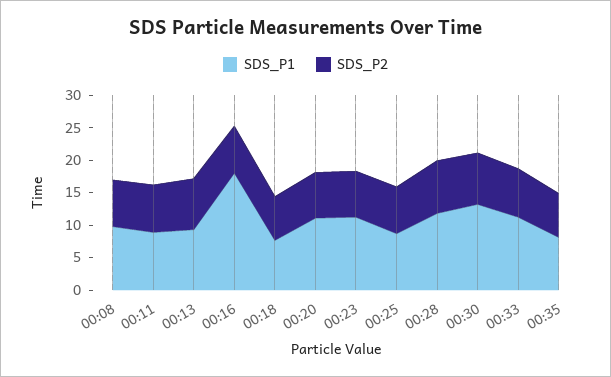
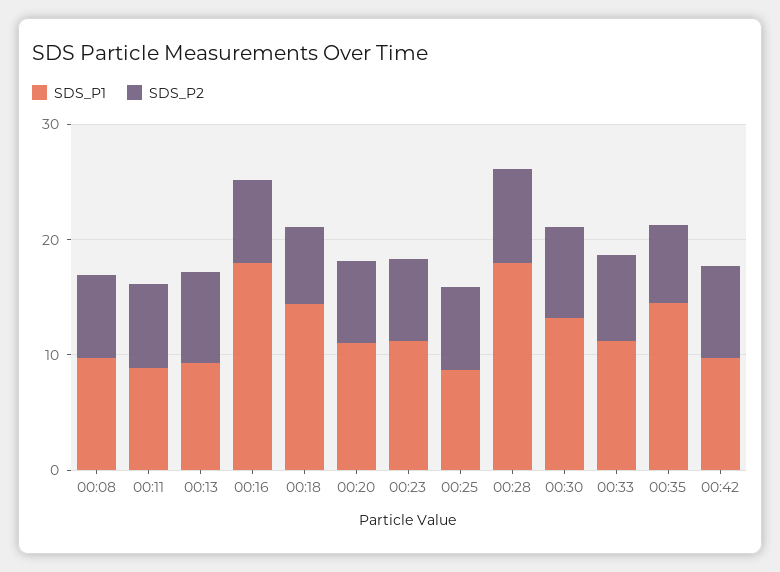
SDS_P1, 00:18: 7.5 -> 14
SDS_P1, 00:28: 12.5 -> 18
SDS_P1, 00:35: 7.5 -> 14
SDS_P1, 00:42: none -> 10
SDS_P2, 00:42: none -> 8

